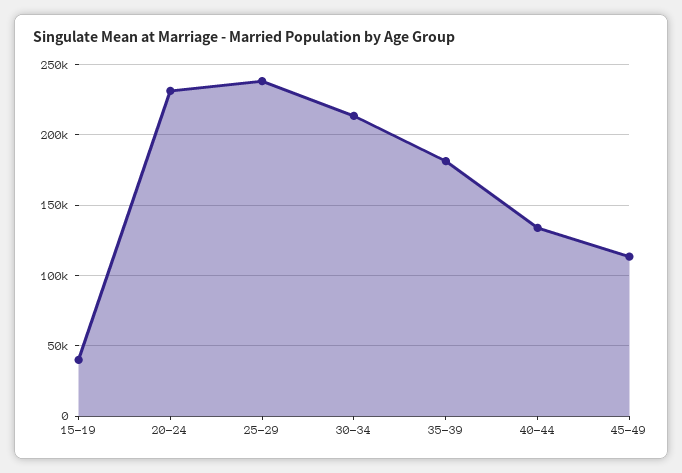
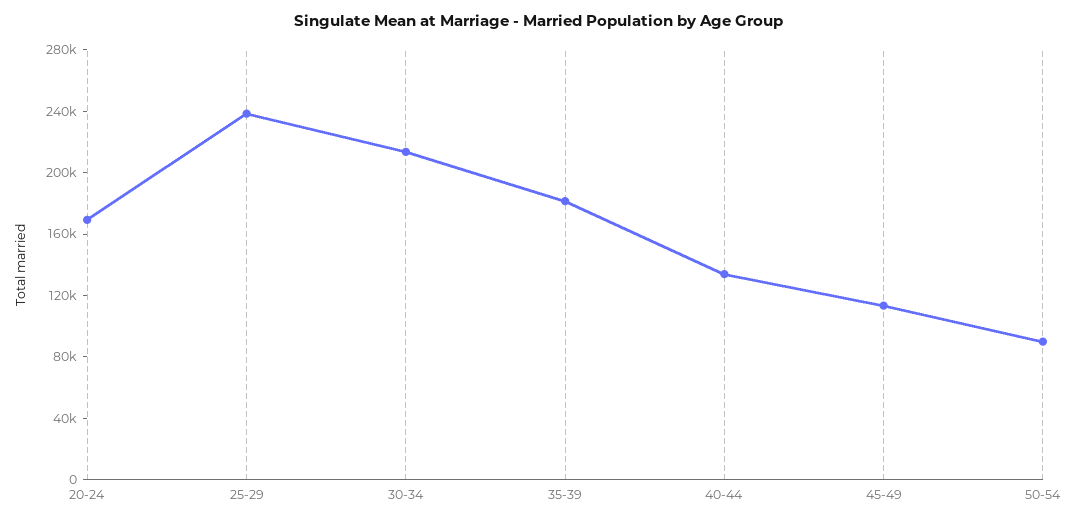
15-19: 40000 -> none
20-24: 230000 -> 170000
50-54: none -> 90000

